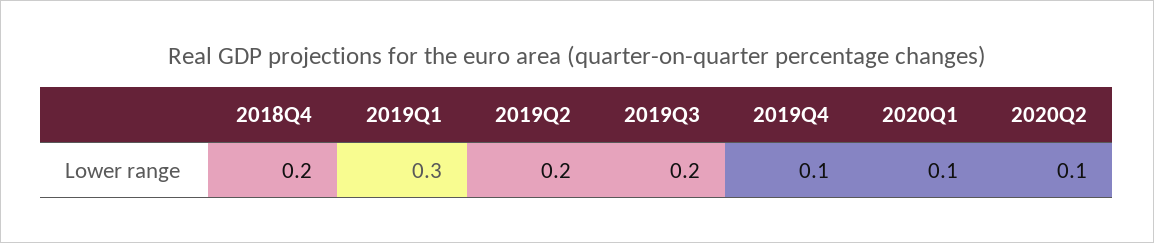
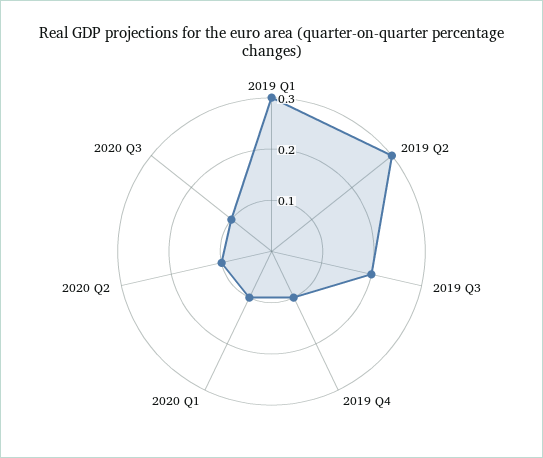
2018Q4: 0.2 -> none
2019Q2: 0.2 -> 0.3
2020 Q3: none -> 0.1

